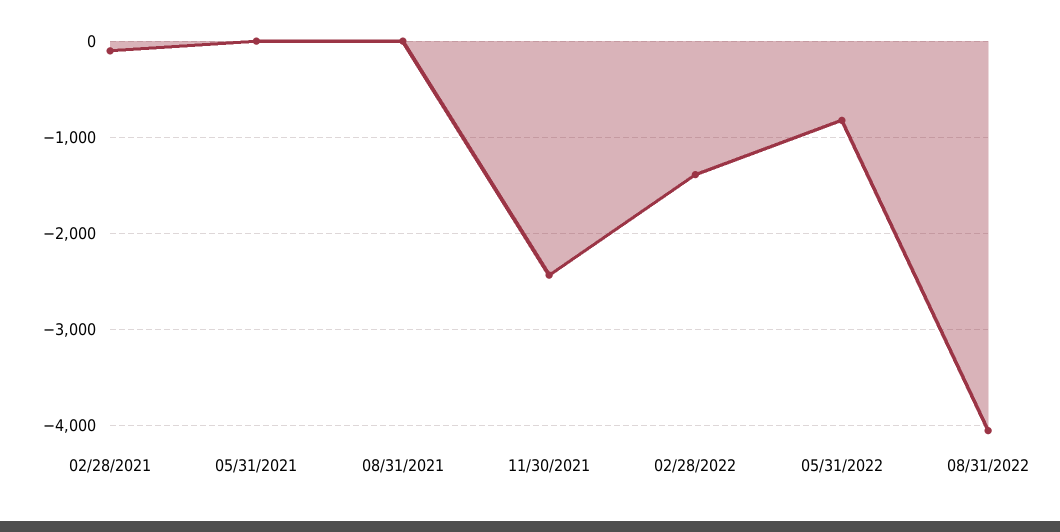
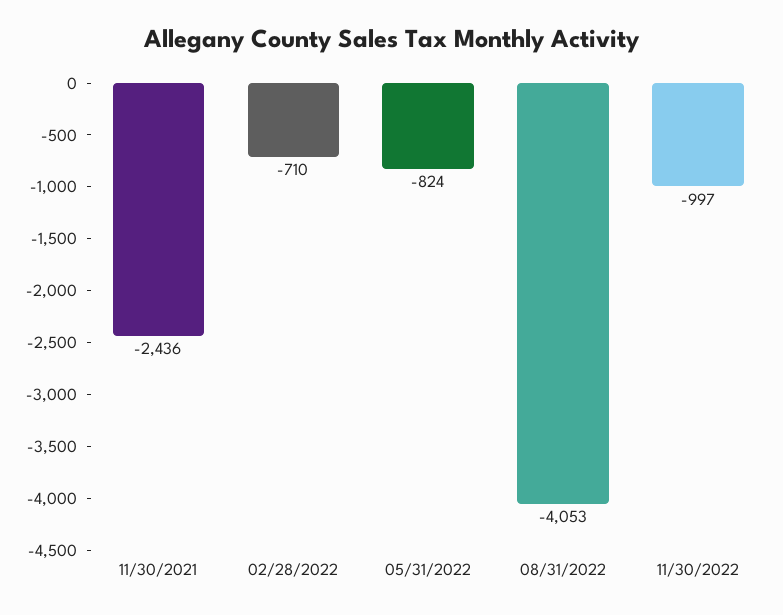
02/28/2021: -100 -> none
05/31/2021: 0 -> none
08/31/2021: 0 -> none
02/28/2022: -1400 -> -710
11/30/2022: none -> -997

